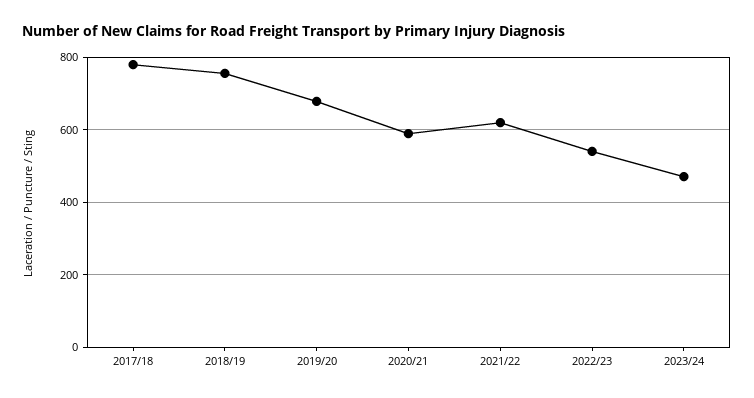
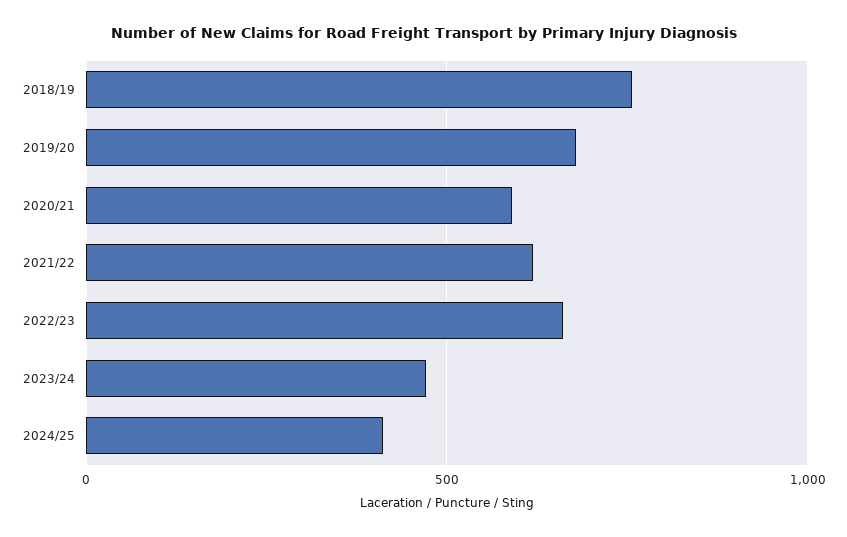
2017/18: 780 -> none
2022/23: 540 -> 650
2024/25: none -> 400

